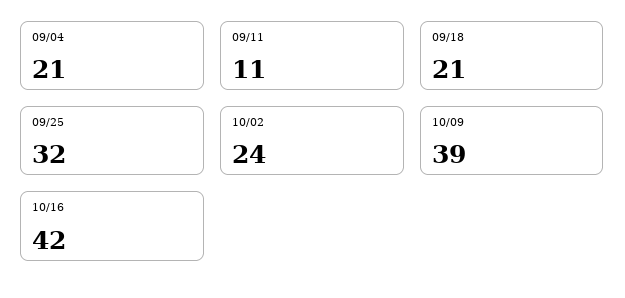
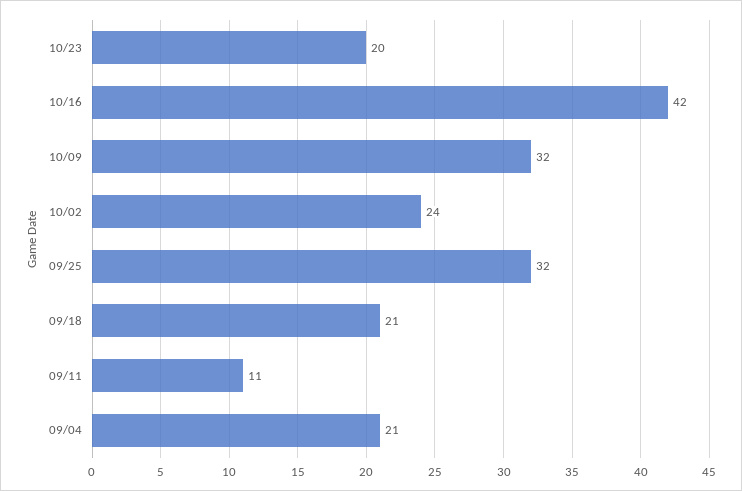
10/09: 39 -> 32
10/23: none -> 20

